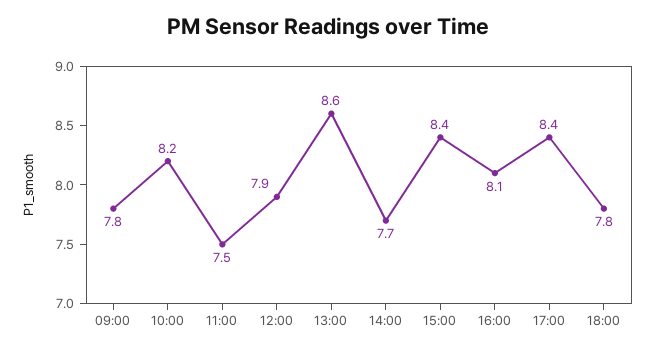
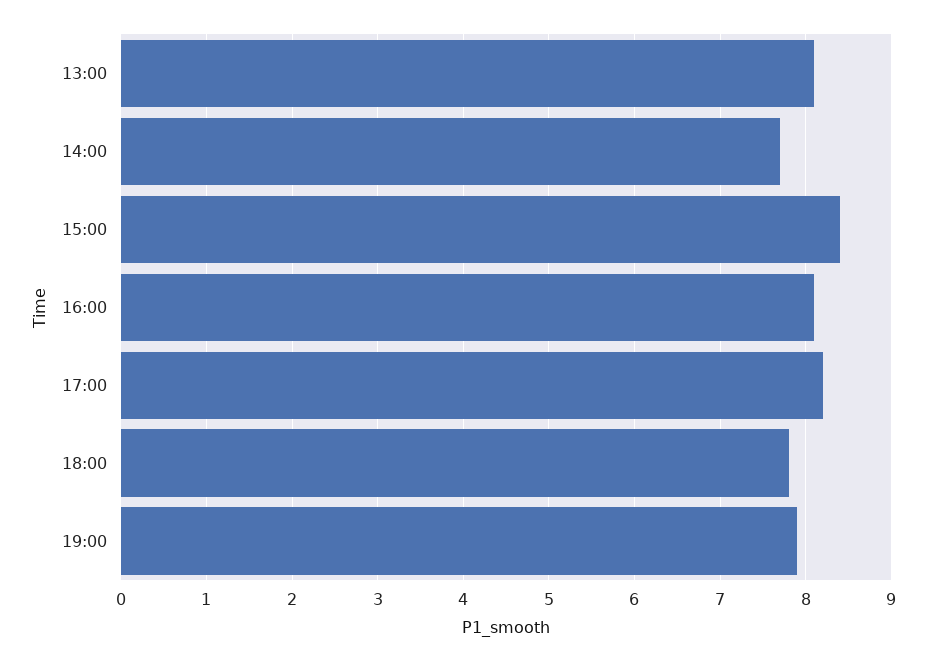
09:00: 7.8 -> none
10:00: 8.2 -> none
11:00: 7.5 -> none
12:00: 7.9 -> none
13:00: 8.6 -> 8.1
17:00: 8.4 -> 8.2
19:00: none -> 7.9

